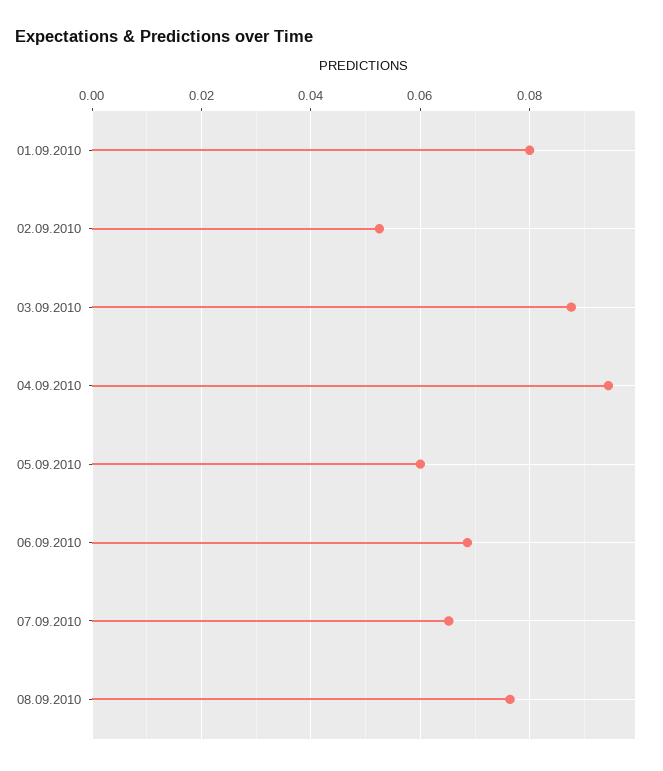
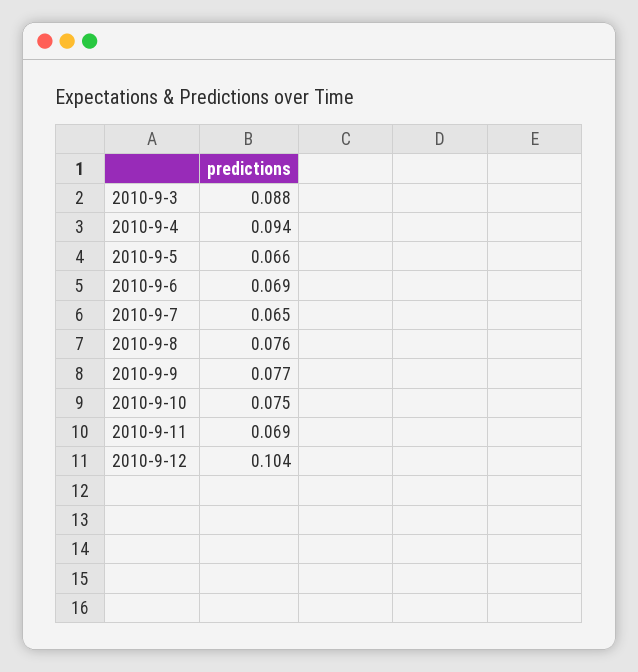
01.09.2010: 0.08 -> none
02.09.2010: 0.052 -> none
05.09.2010: 0.06 -> 0.066
2010-9-9: none -> 0.077
2010-9-10: none -> 0.075
2010-9-11: none -> 0.069
2010-9-12: none -> 0.104

